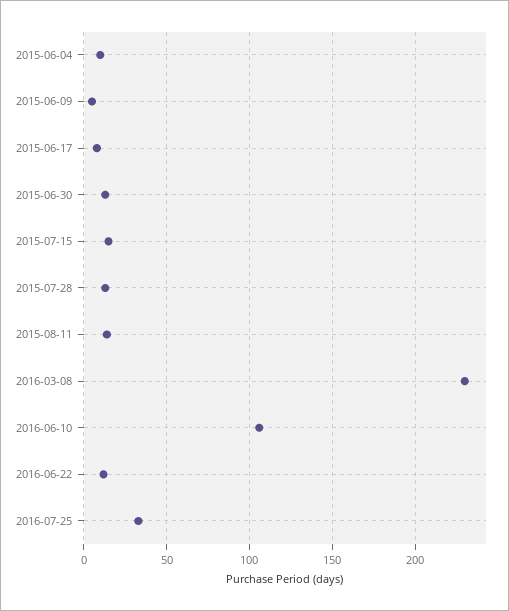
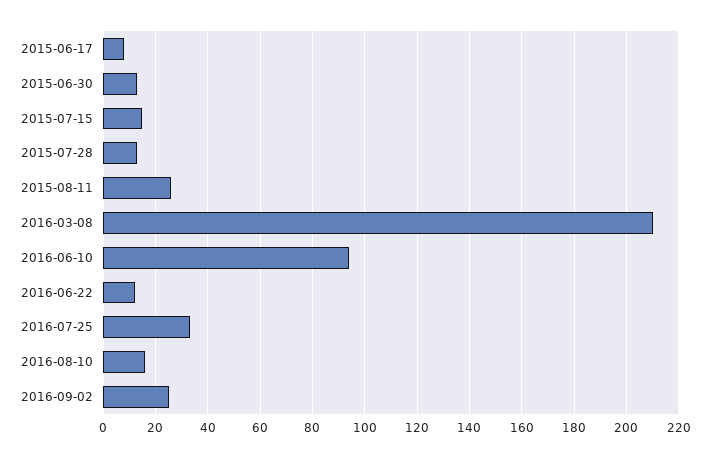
2015-06-04: 10 -> none
2015-06-09: 5 -> none
2015-08-11: 15 -> 25
2016-03-08: 230 -> 210
2016-06-10: 105 -> 95
2016-08-10: none -> 15
2016-09-02: none -> 25

